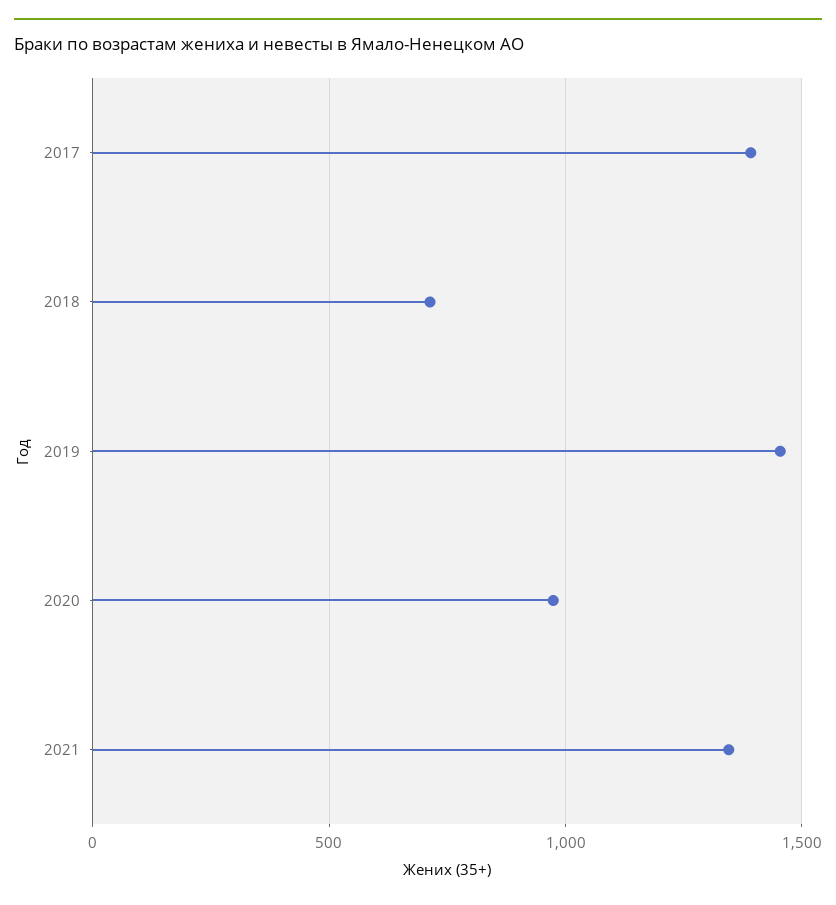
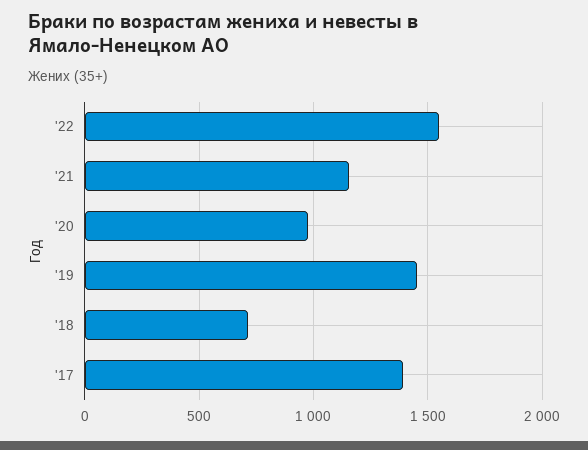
2021: 1350 -> 1150
'22: none -> 1550

